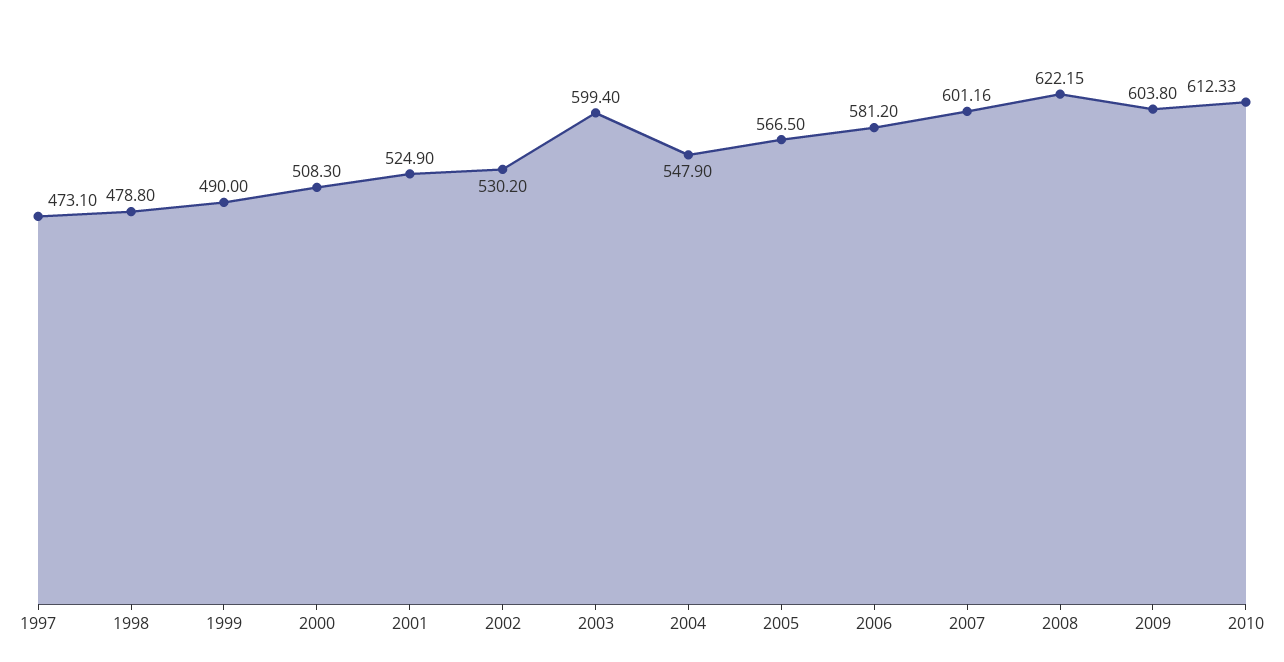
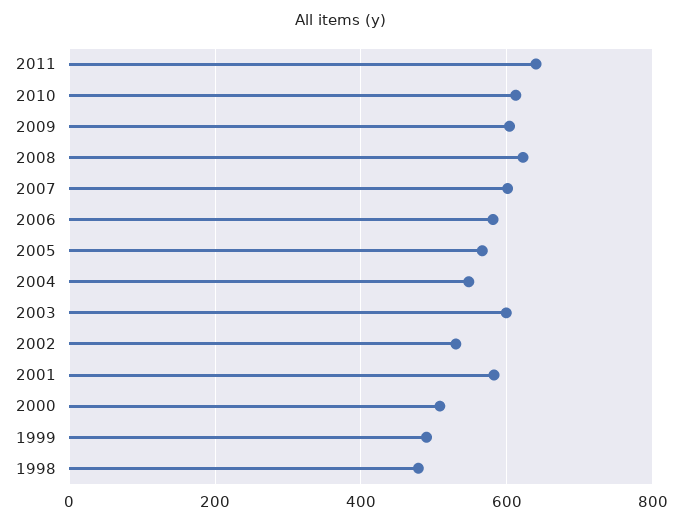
1997: 473.1 -> none
2001: 524.9 -> 580
2011: none -> 640

